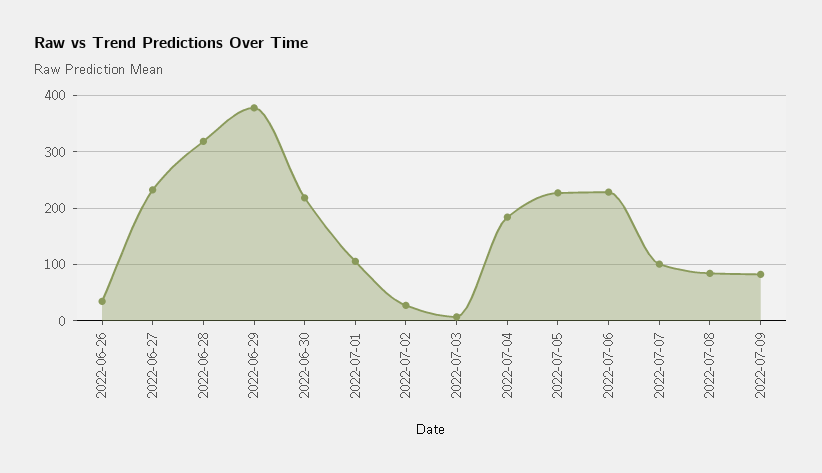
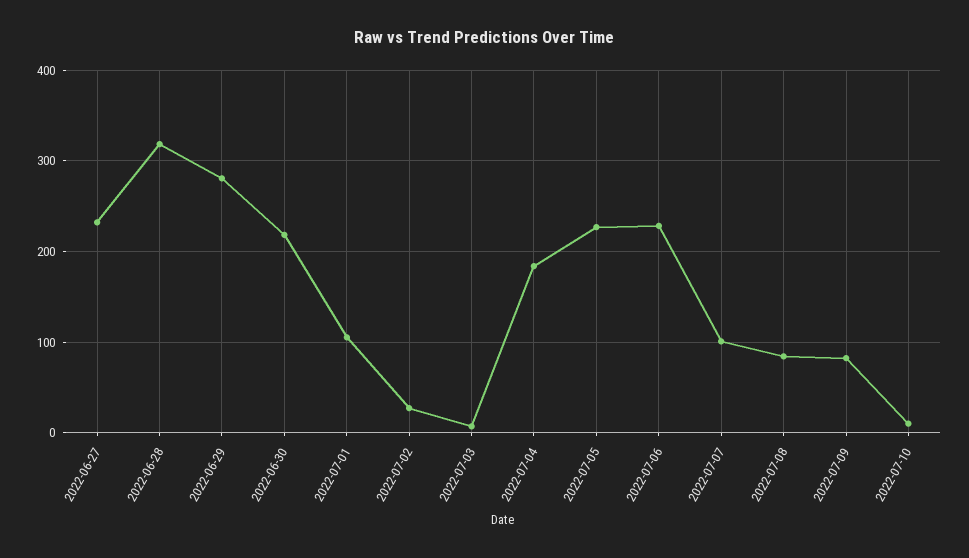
2022-06-26: 40 -> none
2022-06-29: 380 -> 280
2022-07-10: none -> 10

